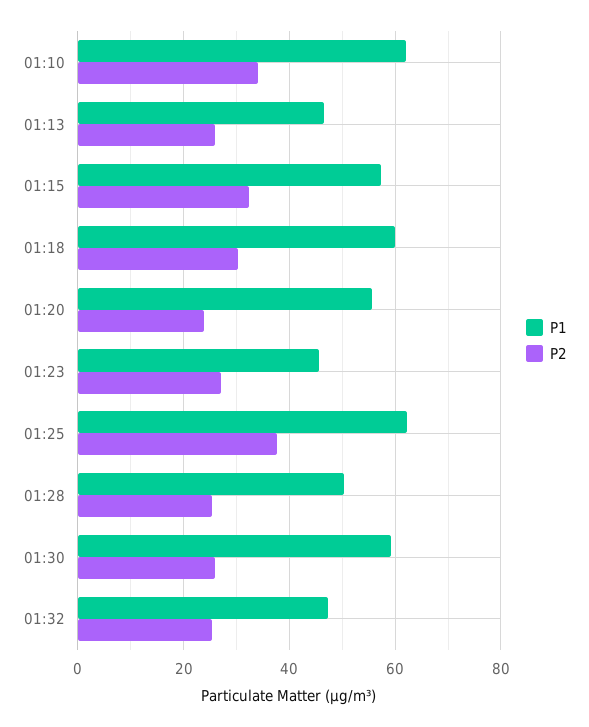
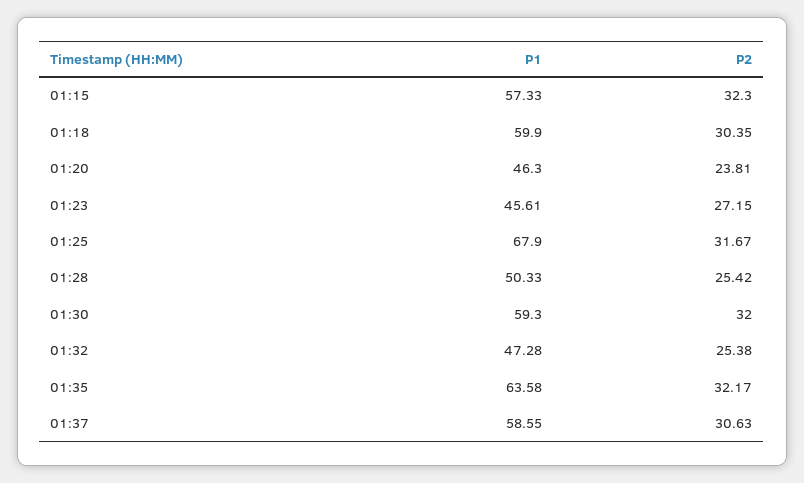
P1, 01:10: 62 -> none
P2, 01:10: 34 -> none
P1, 01:13: 46 -> none
P2, 01:13: 26 -> none
P1, 01:20: 56 -> 46.3
P1, 01:25: 62 -> 67.9
P2, 01:25: 38 -> 31.67
P2, 01:30: 26 -> 32
P1, 01:35: none -> 63.58
P2, 01:35: none -> 32.17
P1, 01:37: none -> 58.55
P2, 01:37: none -> 30.63

